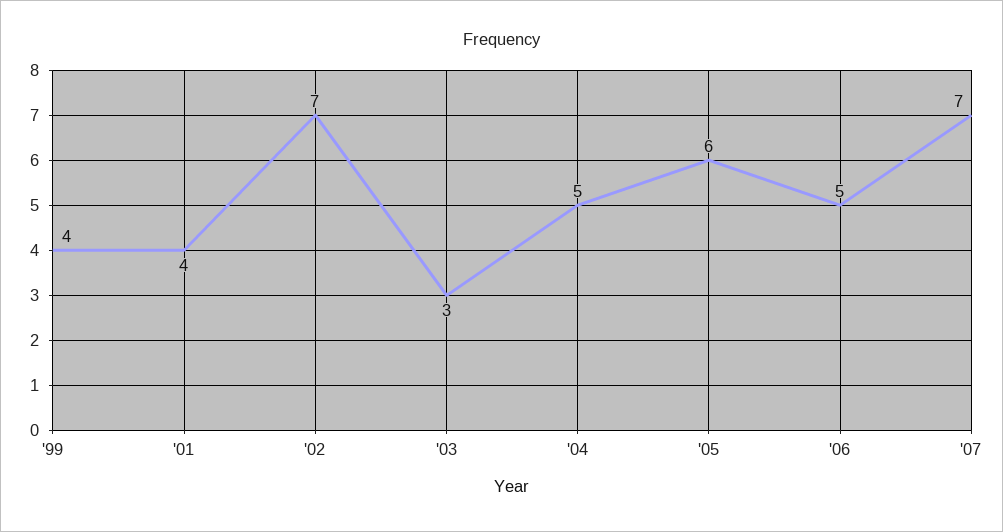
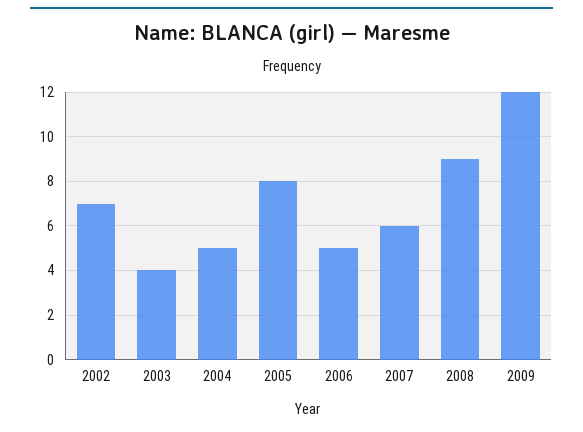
'99: 4 -> none
'01: 4 -> none
'03: 3 -> 4
'05: 6 -> 8
'07: 7 -> 6
2008: none -> 9
2009: none -> 12

